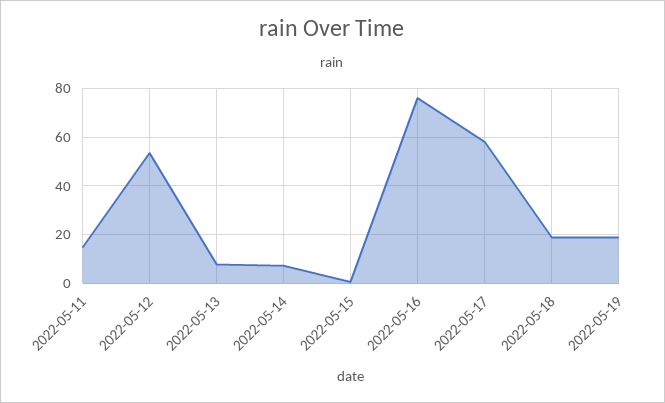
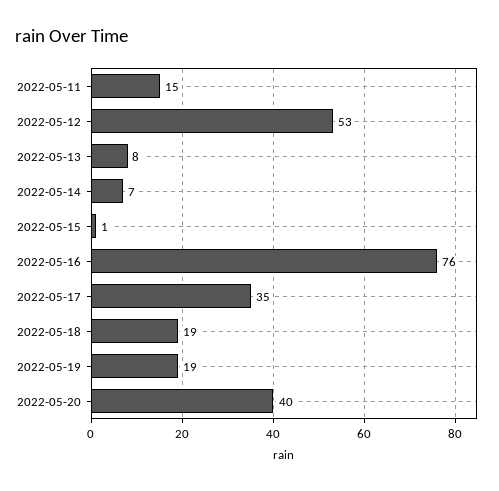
2022-05-17: 57.5 -> 35
2022-05-20: none -> 40

